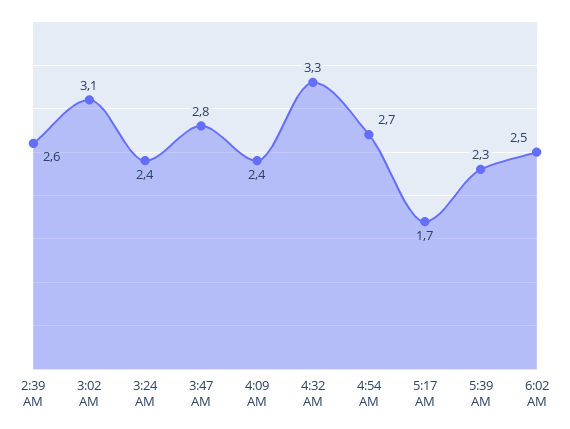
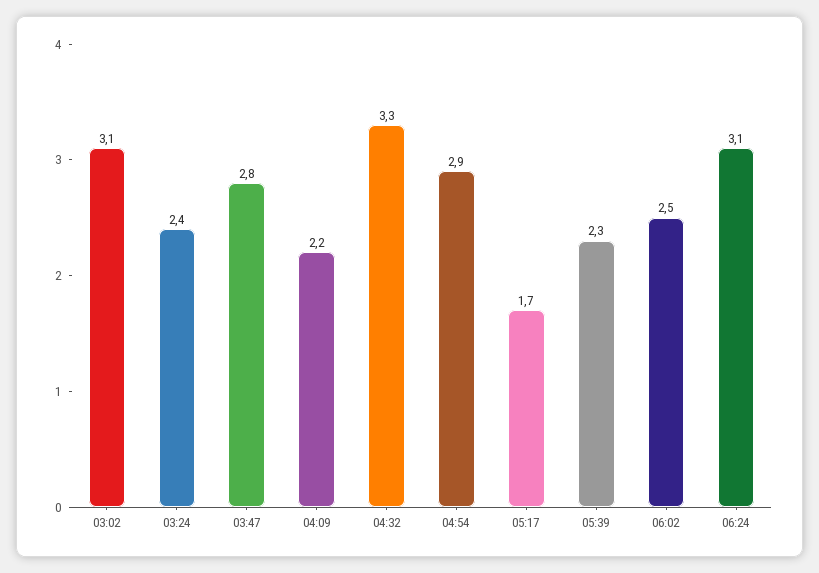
2:39 AM: 2.6 -> none
4:09 AM: 2.4 -> 2.2
4:54 AM: 2.7 -> 2.9
06:24: none -> 3.1

